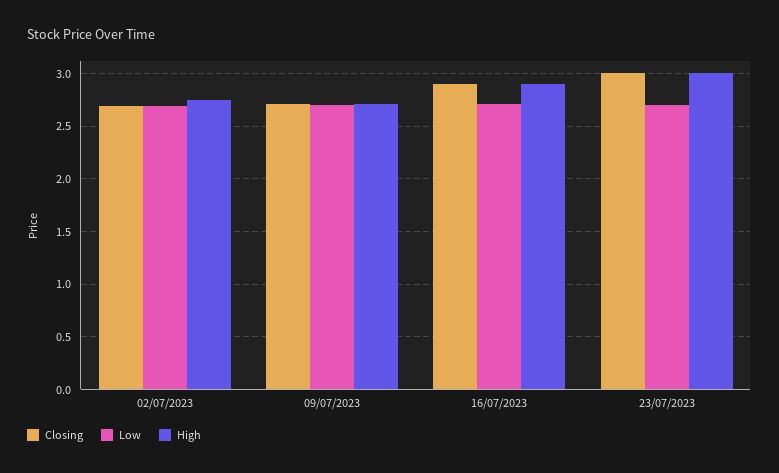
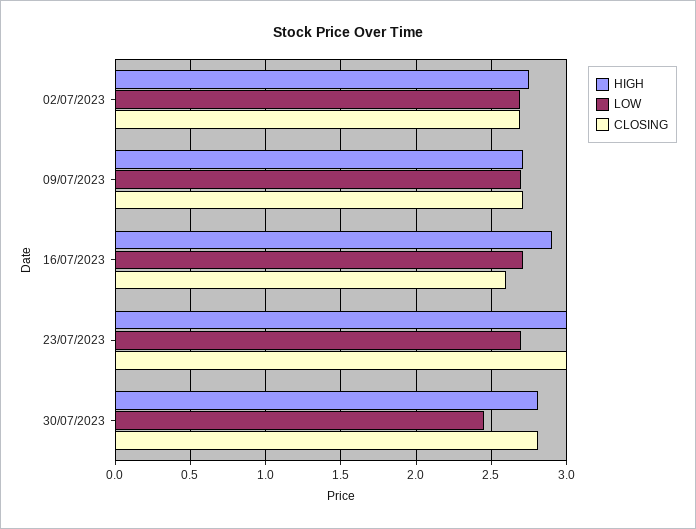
Closing, 16/07/2023: 2.9 -> 2.6
High, 30/07/2023: none -> 2.8
Low, 30/07/2023: none -> 2.45
Closing, 30/07/2023: none -> 2.8

